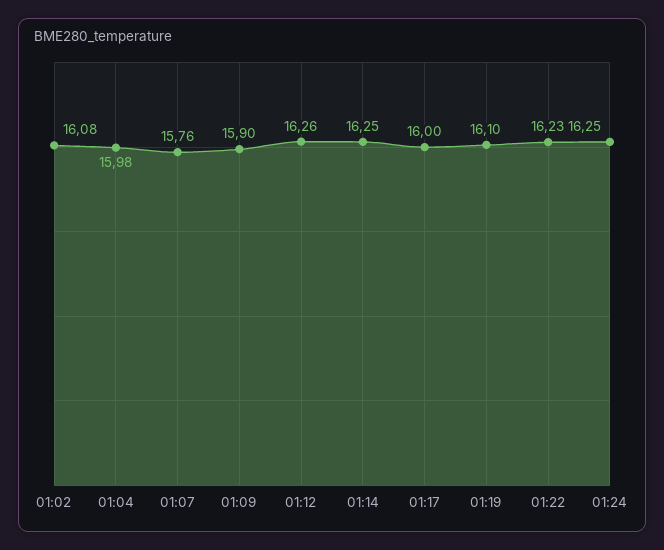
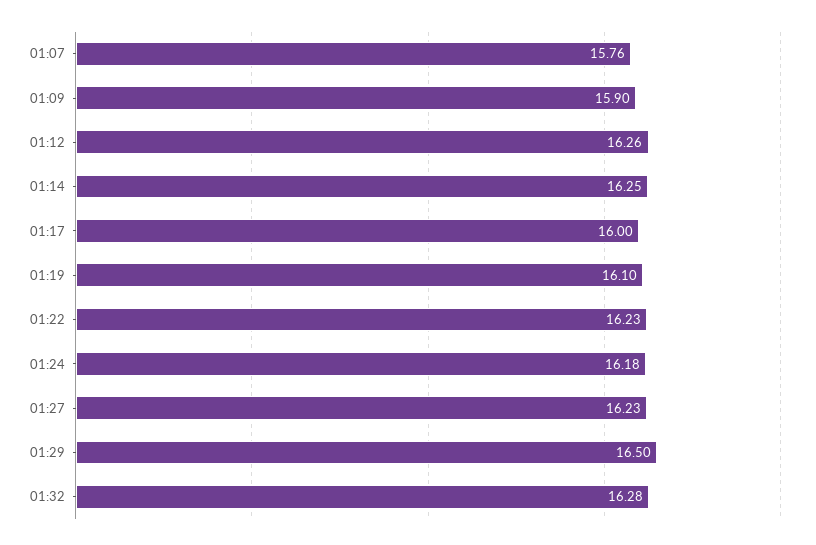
01:02: 16.08 -> none
01:04: 15.98 -> none
01:24: 16.25 -> 16.18
01:27: none -> 16.23
01:29: none -> 16.5
01:32: none -> 16.28

